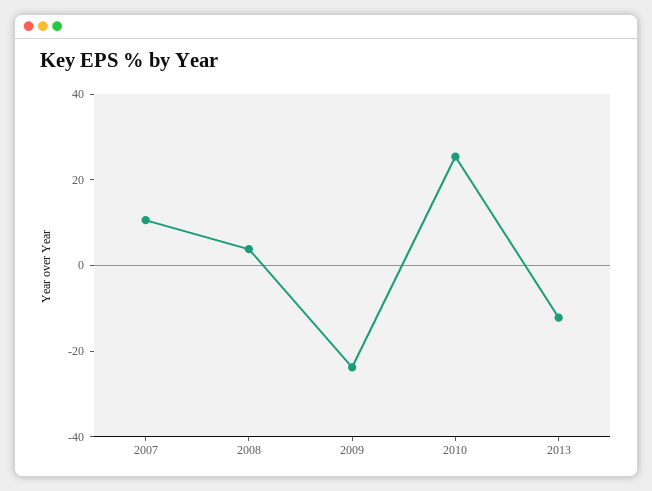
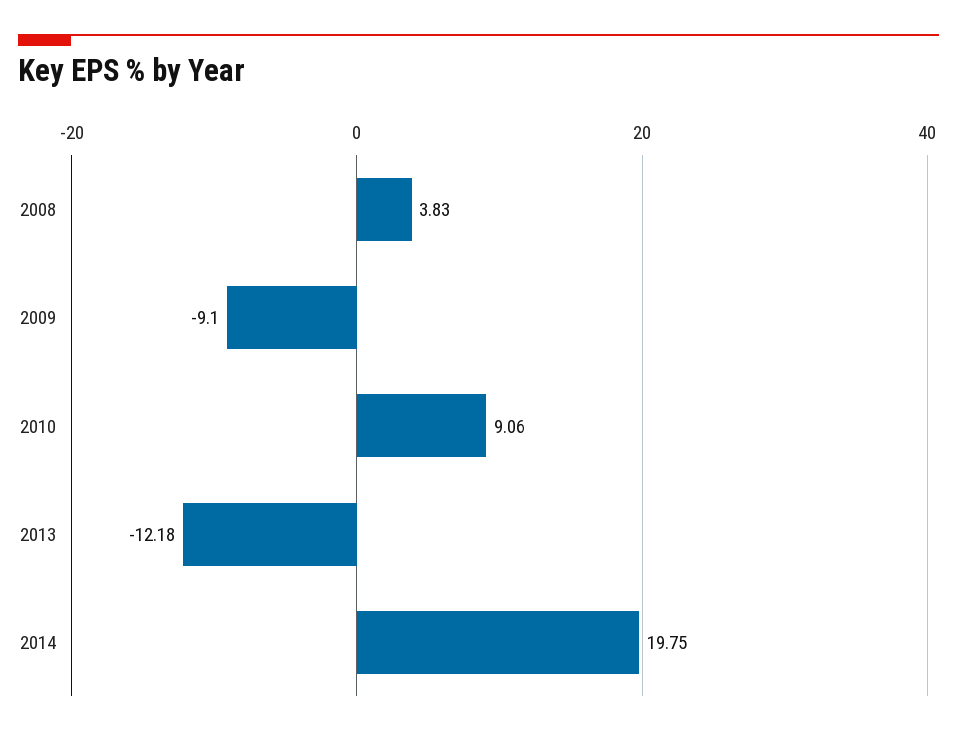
2007: 10 -> none
2009: -25 -> -9.1
2010: 25 -> 9.06
2014: none -> 19.75

